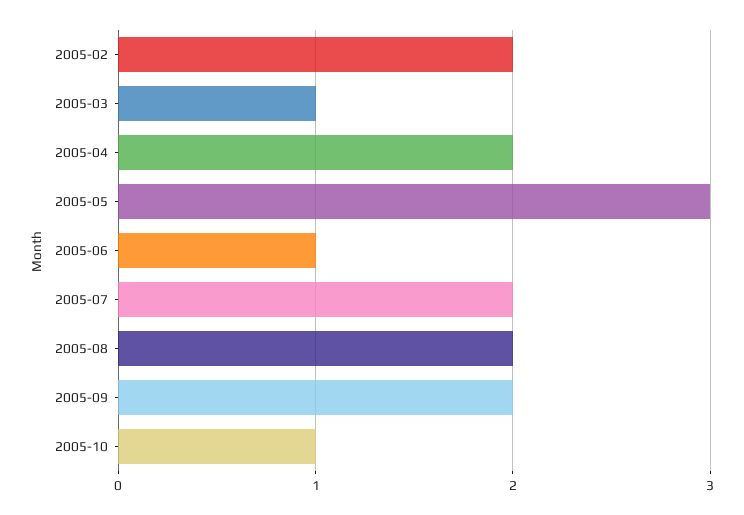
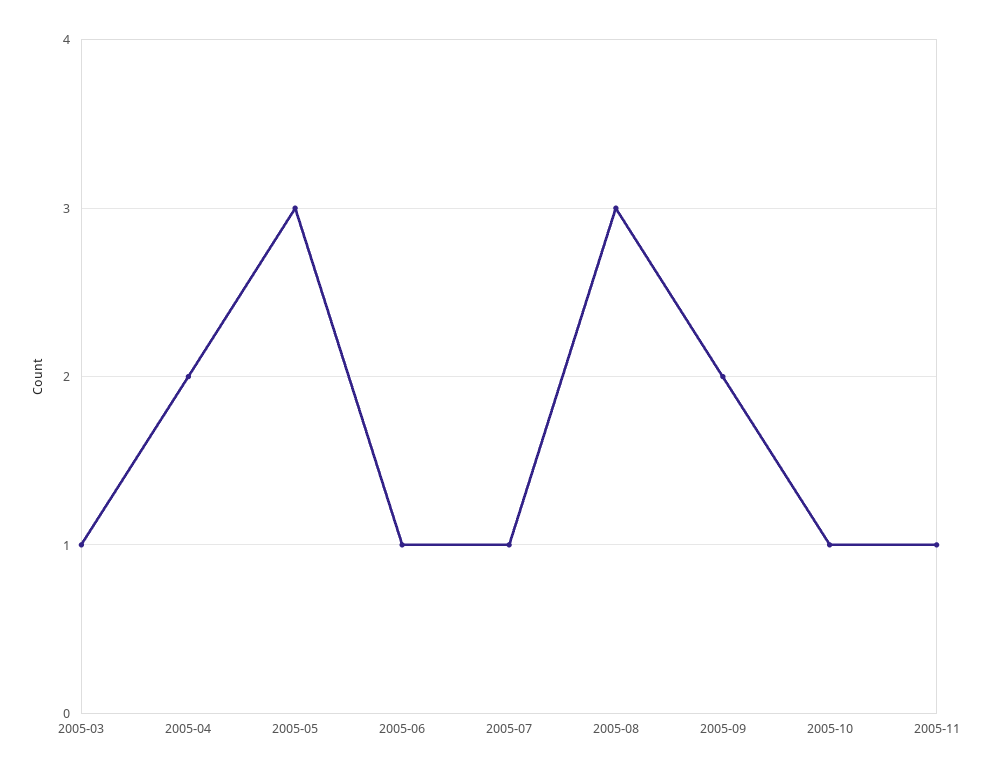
2005-02: 2 -> none
2005-07: 2 -> 1
2005-08: 2 -> 3
2005-11: none -> 1

